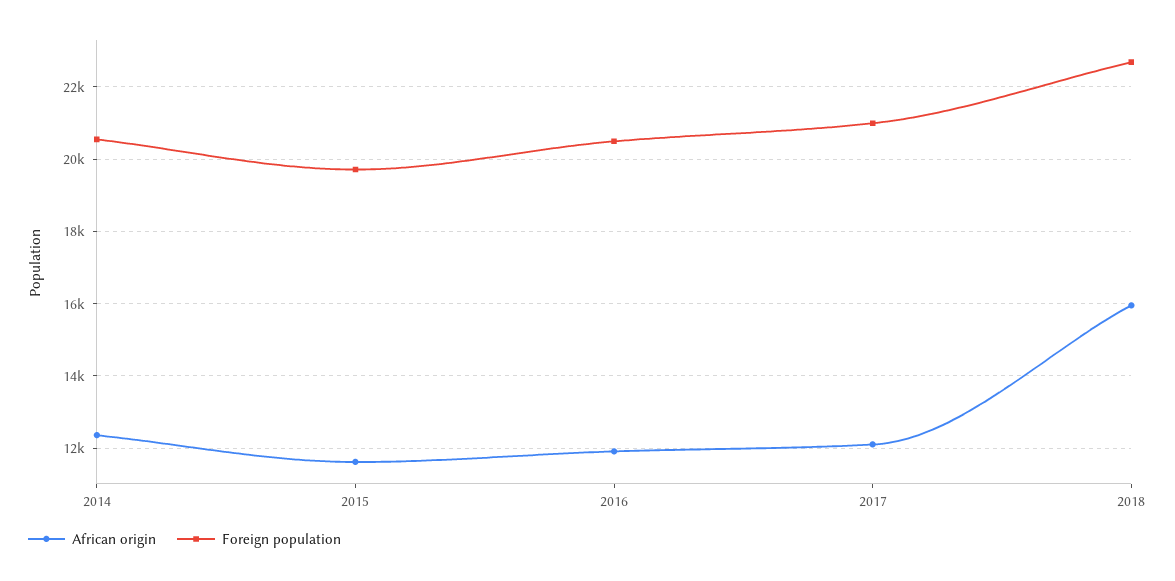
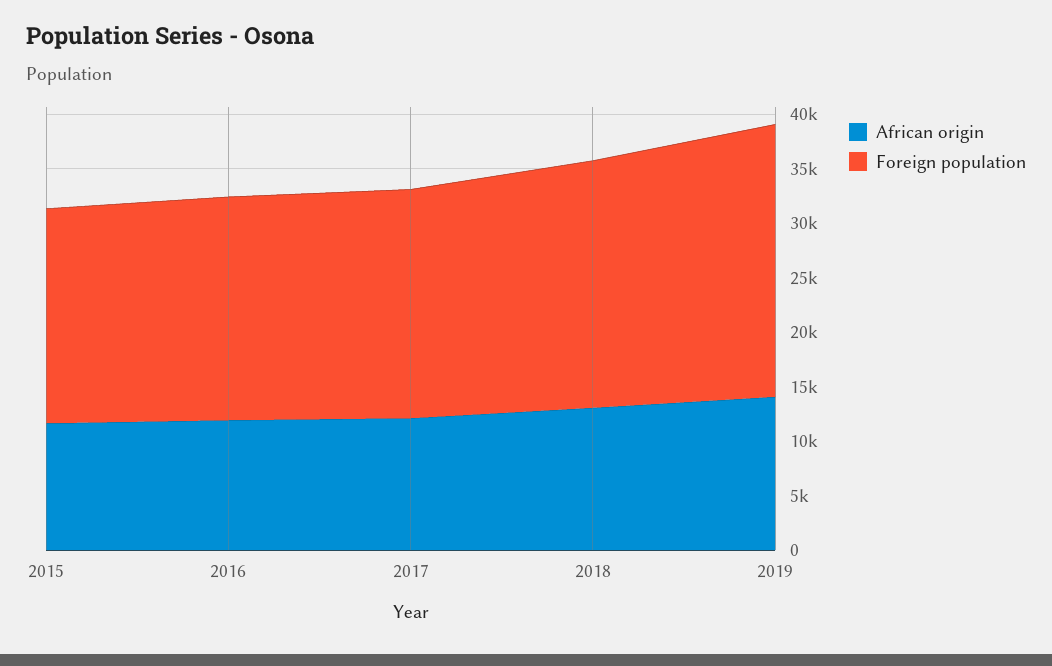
African origin, 2014: 12400 -> none
Foreign population, 2014: 20600 -> none
African origin, 2018: 16000 -> 13000
African origin, 2019: none -> 14000
Foreign population, 2019: none -> 25000

